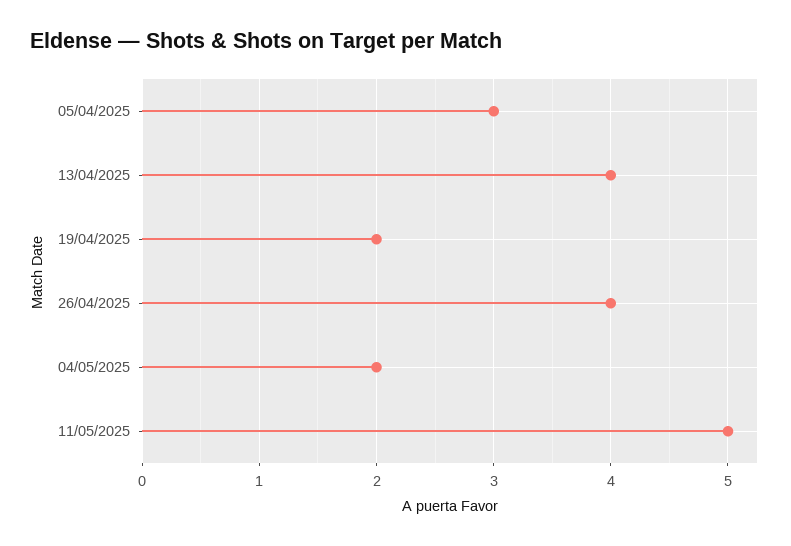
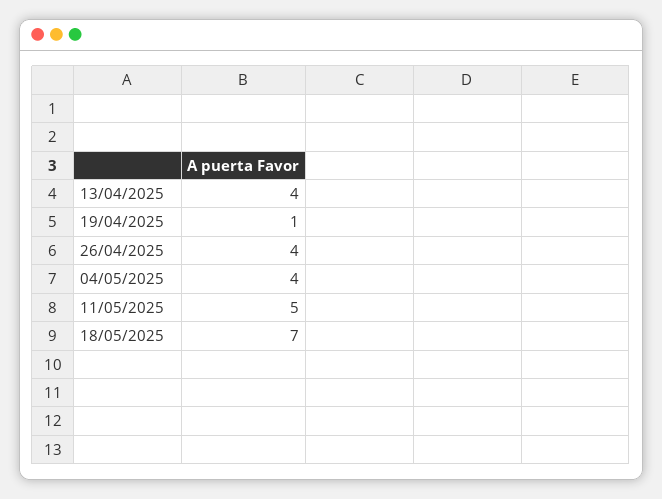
05/04/2025: 3 -> none
19/04/2025: 2 -> 1
04/05/2025: 2 -> 4
18/05/2025: none -> 7

